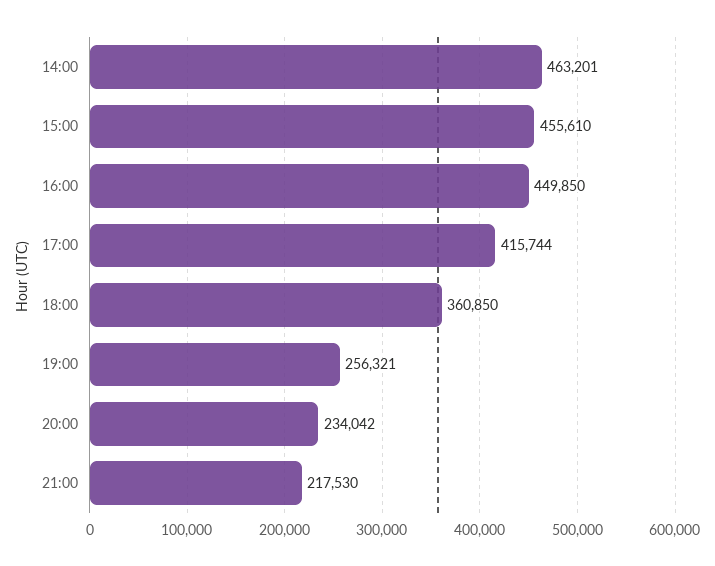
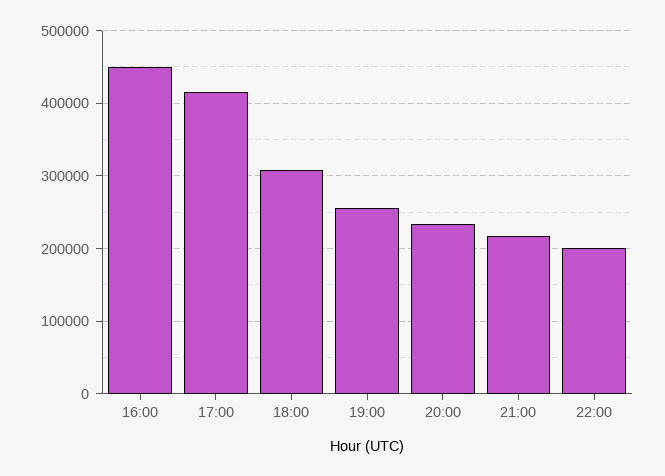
14:00: 463201 -> none
15:00: 455610 -> none
18:00: 360850 -> 310000
22:00: none -> 200000

